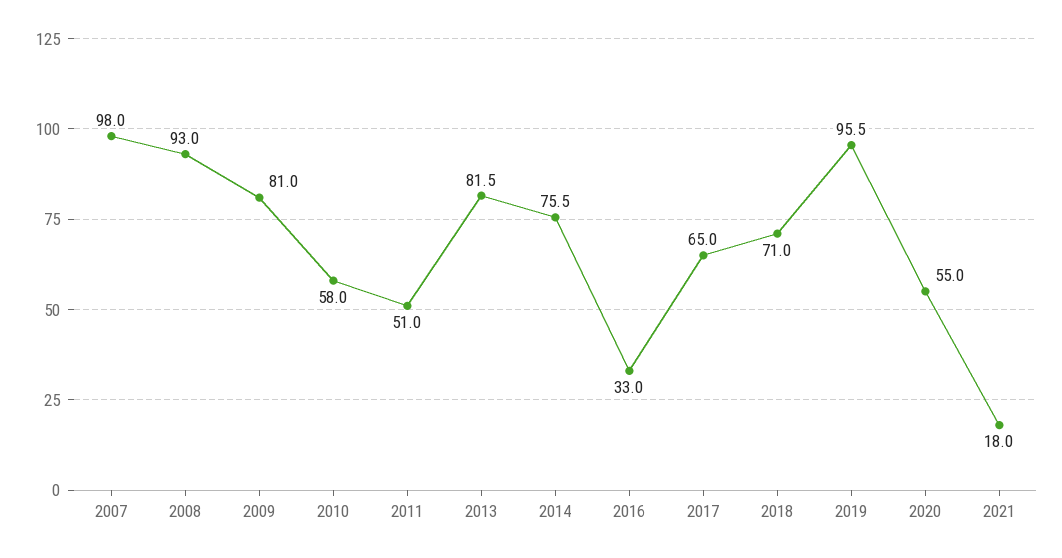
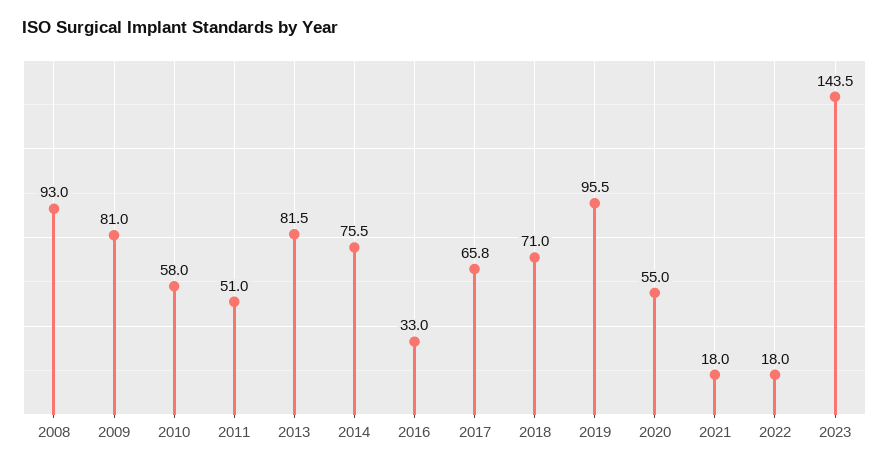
2007: 98 -> none
2017: 65 -> 65.8
2022: none -> 18
2023: none -> 143.5

